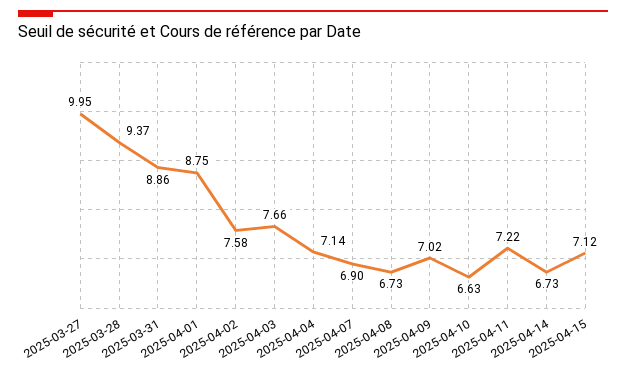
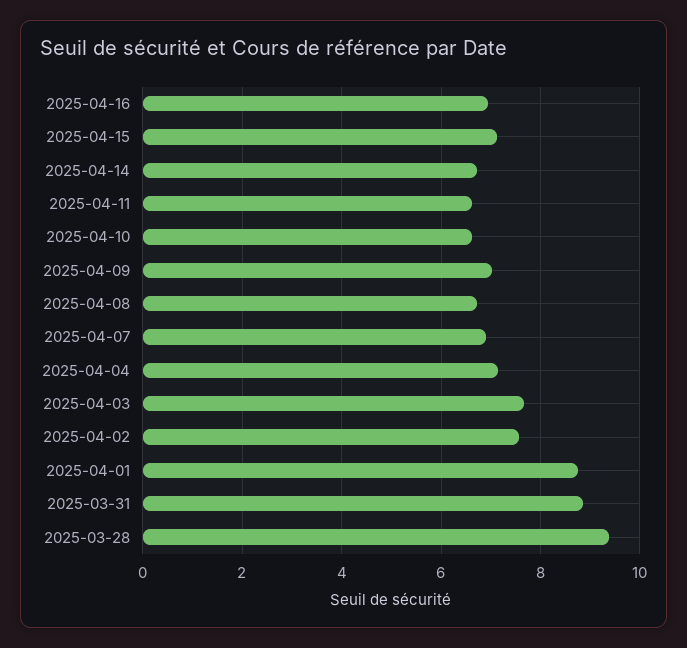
2025-03-27: 9.95 -> none
2025-04-11: 7.22 -> 6.6
2025-04-16: none -> 7

